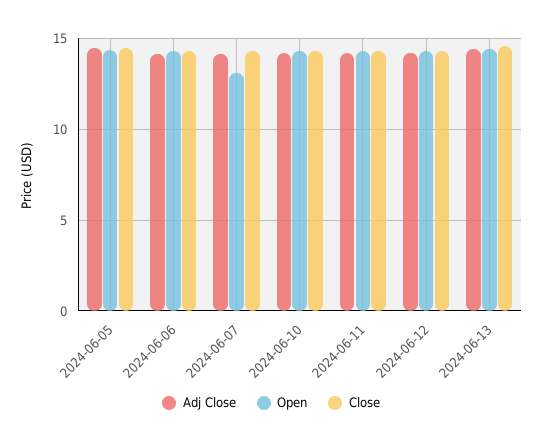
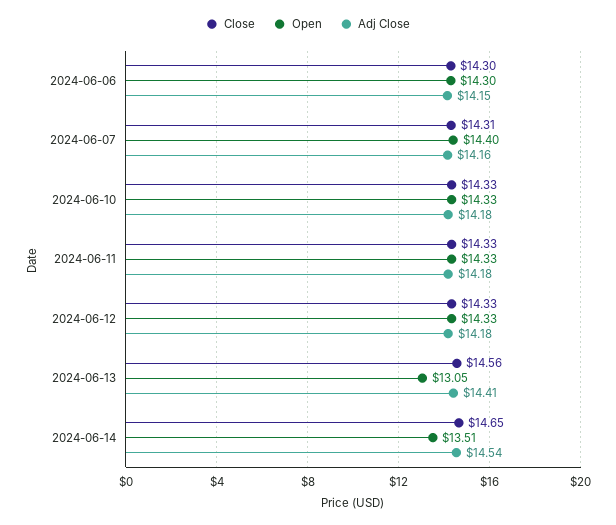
Adj Close, 2024-06-05: 14.5 -> none
Open, 2024-06-05: 14.5 -> none
Close, 2024-06-05: 14.5 -> none
Open, 2024-06-07: 13 -> 14.4
Open, 2024-06-13: 14.5 -> 13.05
Close, 2024-06-14: none -> 14.65
Open, 2024-06-14: none -> 13.51
Adj Close, 2024-06-14: none -> 14.54

